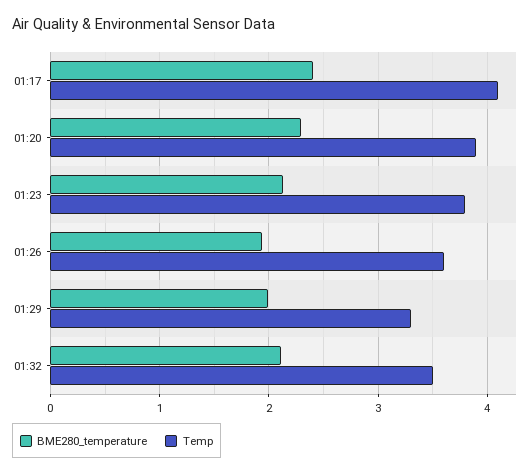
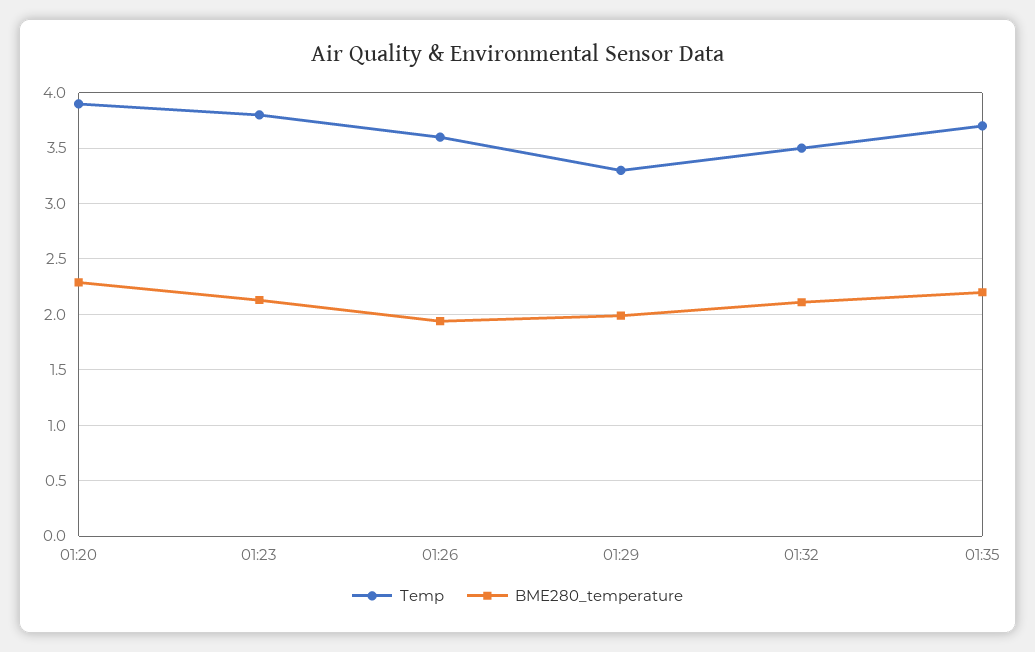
BME280_temperature, 01:17: 2.4 -> none
Temp, 01:17: 4.1 -> none
Temp, 01:35: none -> 3.7
BME280_temperature, 01:35: none -> 2.2

